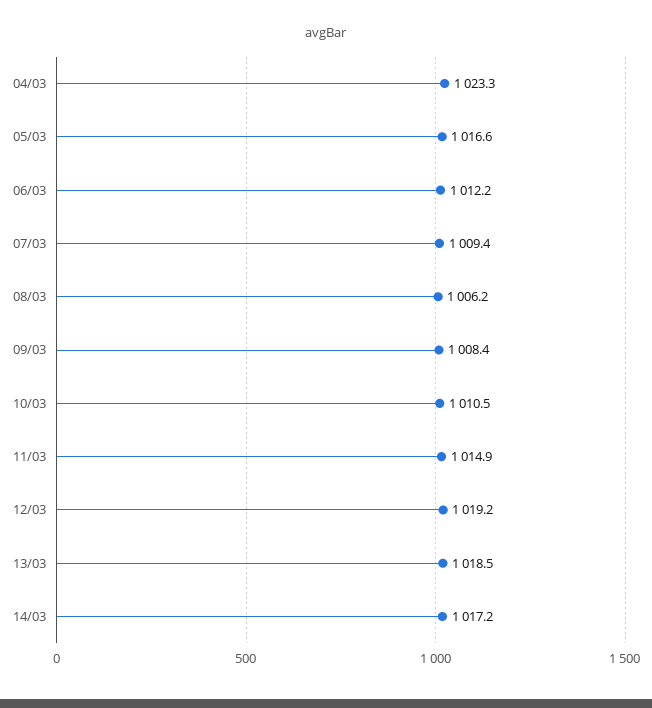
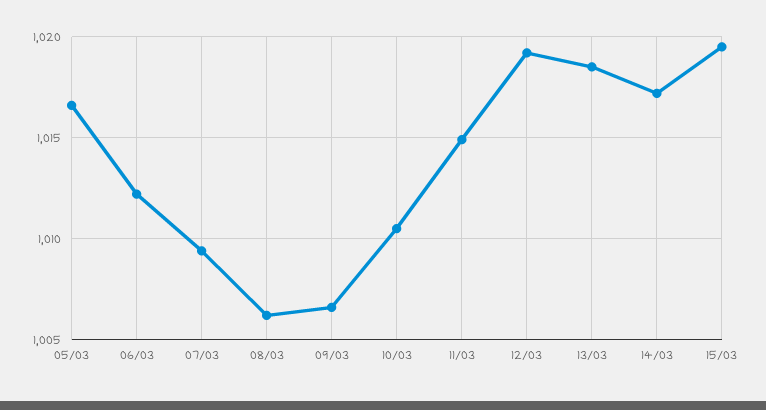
04/03: 1023.3 -> none
09/03: 1008.4 -> 1006.5
15/03: none -> 1019.5

